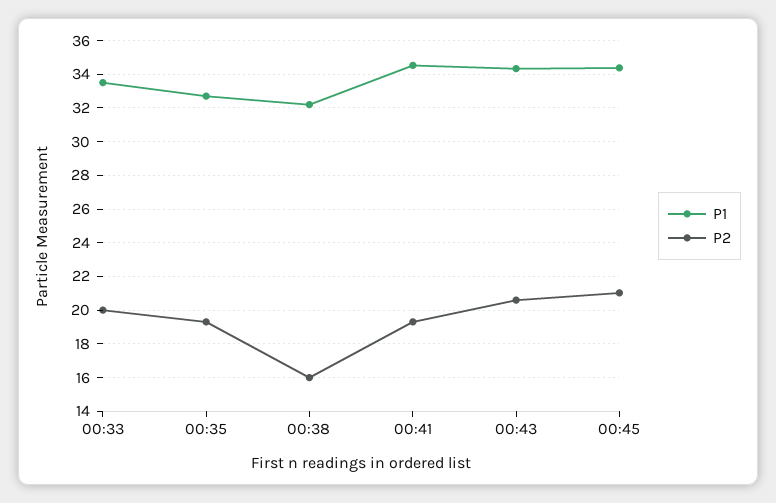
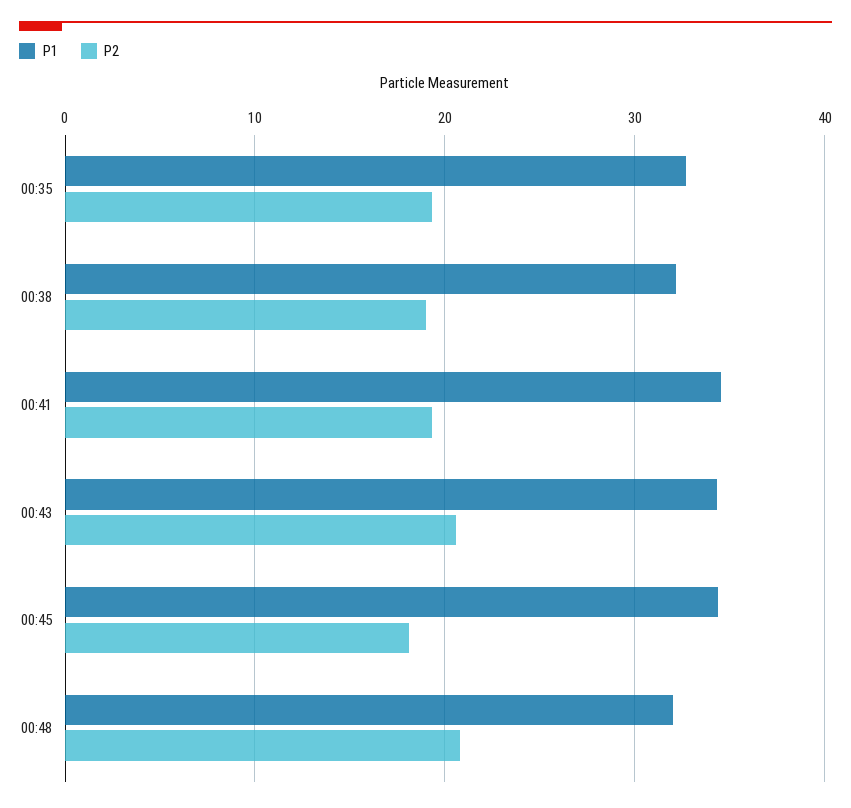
P1, 00:33: 33.5 -> none
P2, 00:33: 20 -> none
P2, 00:38: 16 -> 19
P2, 00:45: 21 -> 18
P1, 00:48: none -> 32
P2, 00:48: none -> 21

